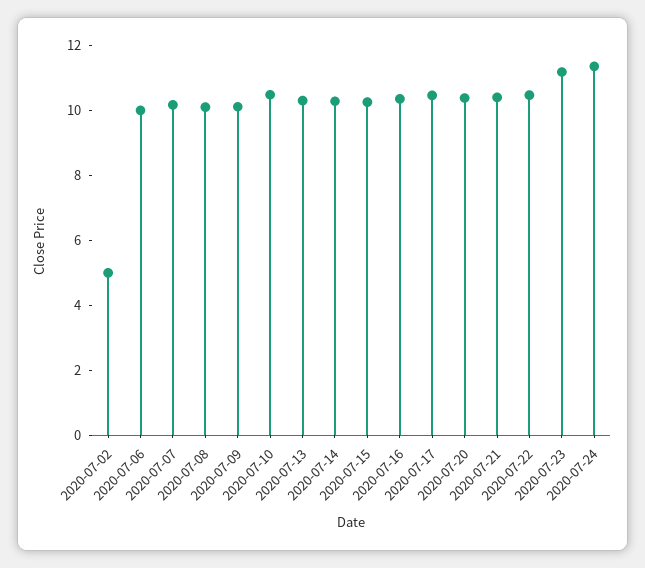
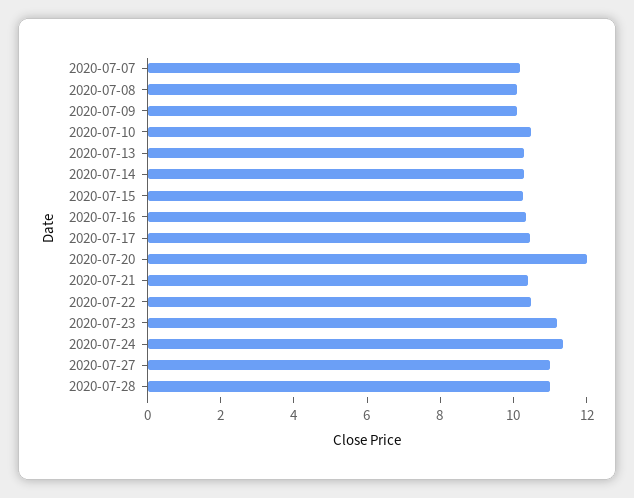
2020-07-02: 5 -> none
2020-07-06: 10 -> none
2020-07-20: 10.5 -> 12
2020-07-27: none -> 11
2020-07-28: none -> 11

